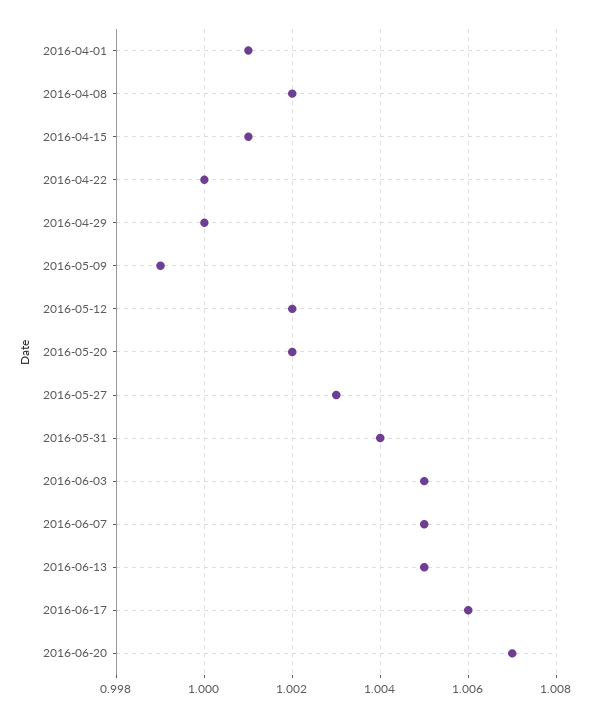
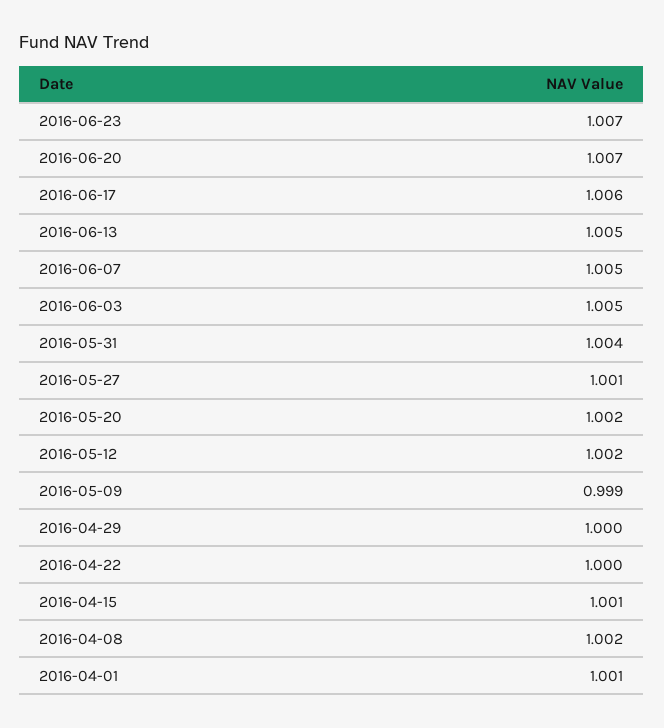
2016-05-27: 1.003 -> 1.001
2016-06-23: none -> 1.007

